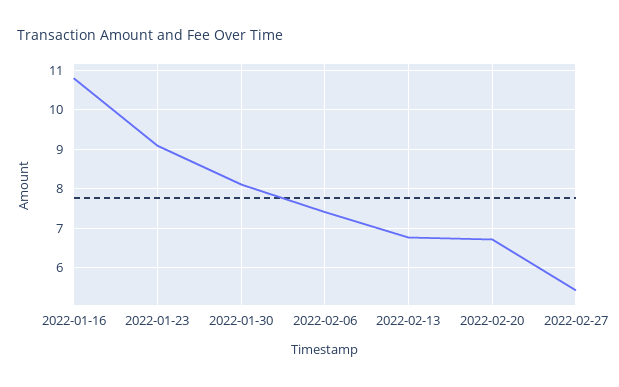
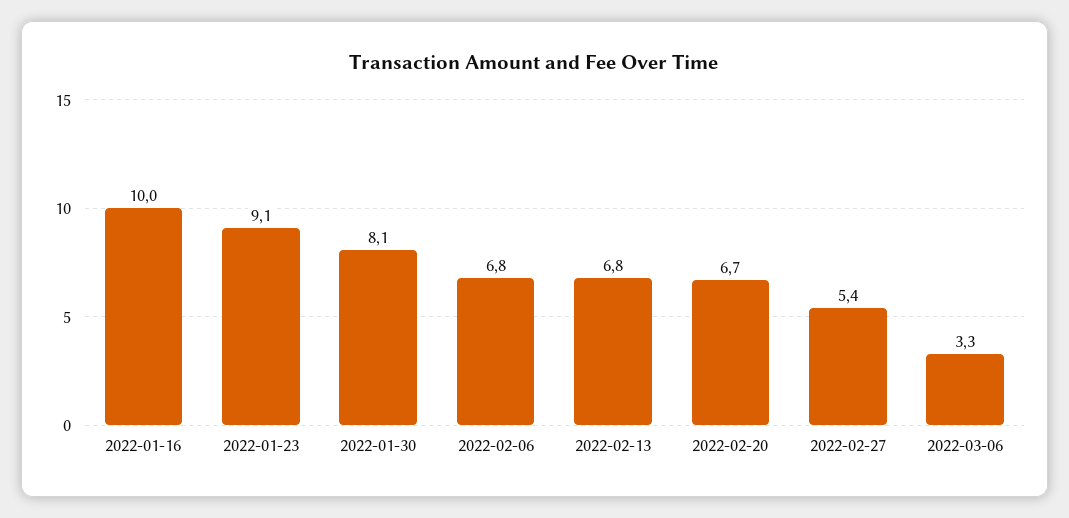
2022-01-16: 10.8 -> 10
2022-02-06: 7.4 -> 6.8
2022-03-06: none -> 3.3

